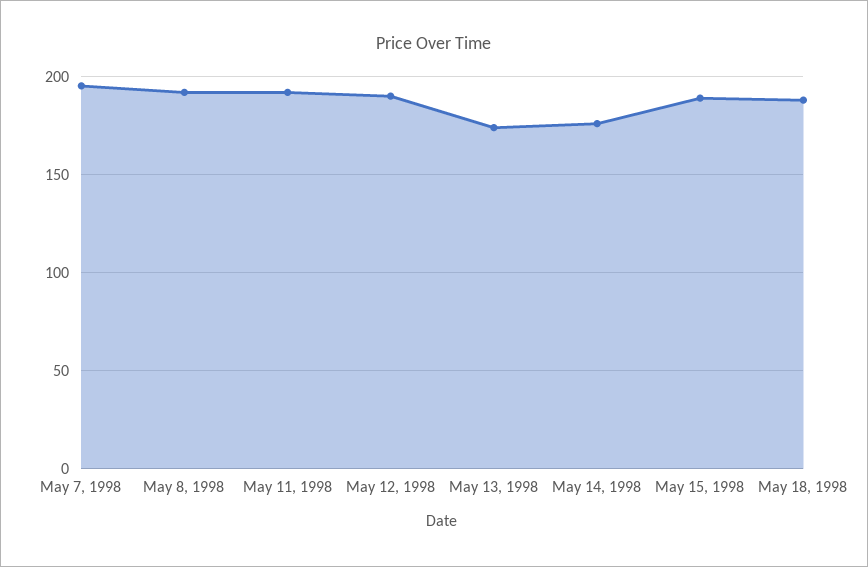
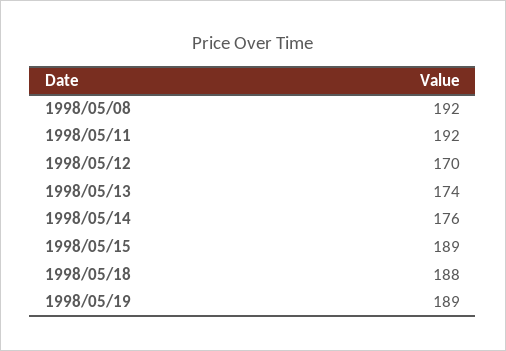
May 7, 1998: 195 -> none
May 12, 1998: 190 -> 170
1998/05/19: none -> 189

